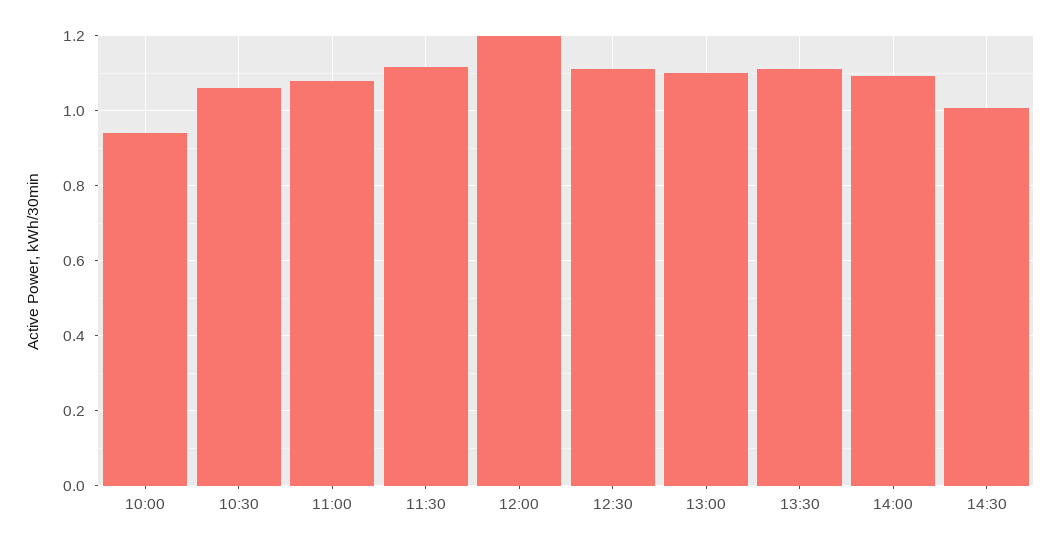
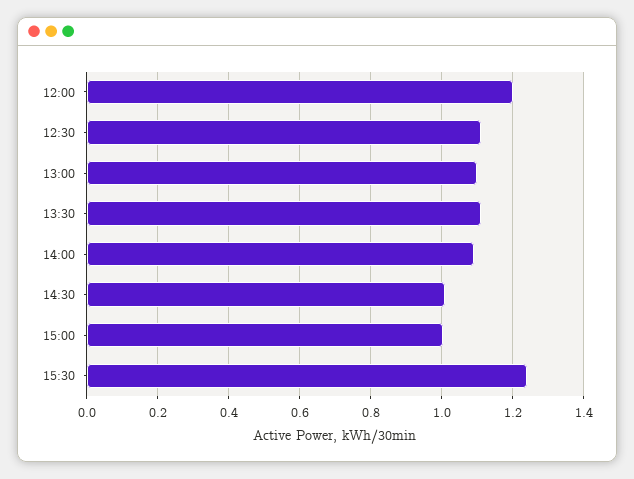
10:00: 0.94 -> none
10:30: 1.06 -> none
11:00: 1.08 -> none
11:30: 1.12 -> none
15:00: none -> 1
15:30: none -> 1.24

